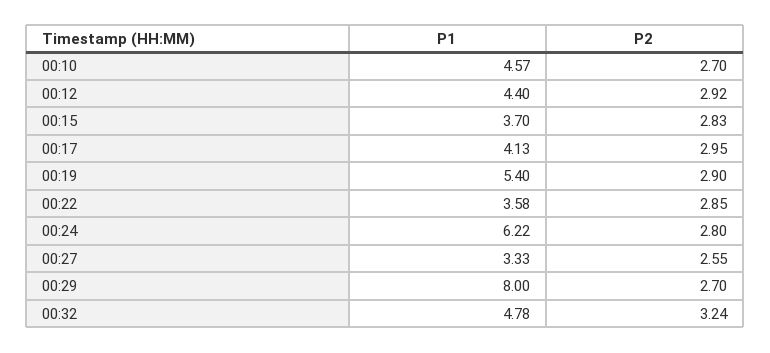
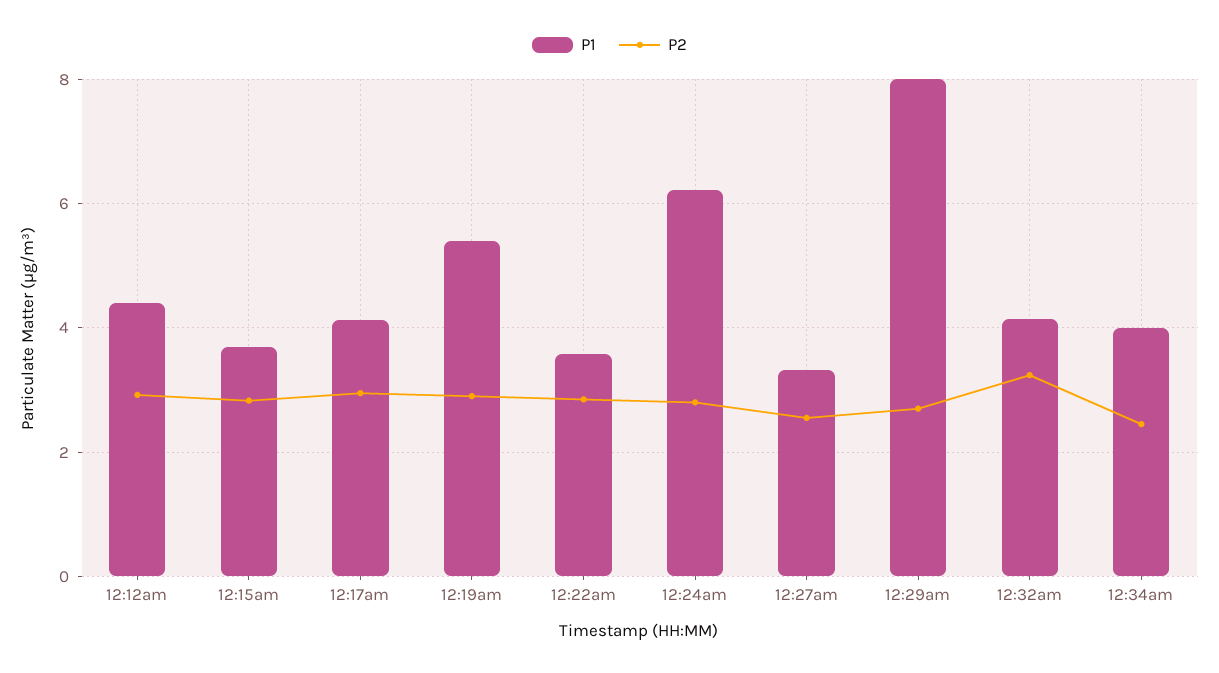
P1, 00:10: 4.57 -> none
P2, 00:10: 2.7 -> none
P1, 00:32: 4.78 -> 4.2
P1, 12:34am: none -> 4
P2, 12:34am: none -> 2.4

